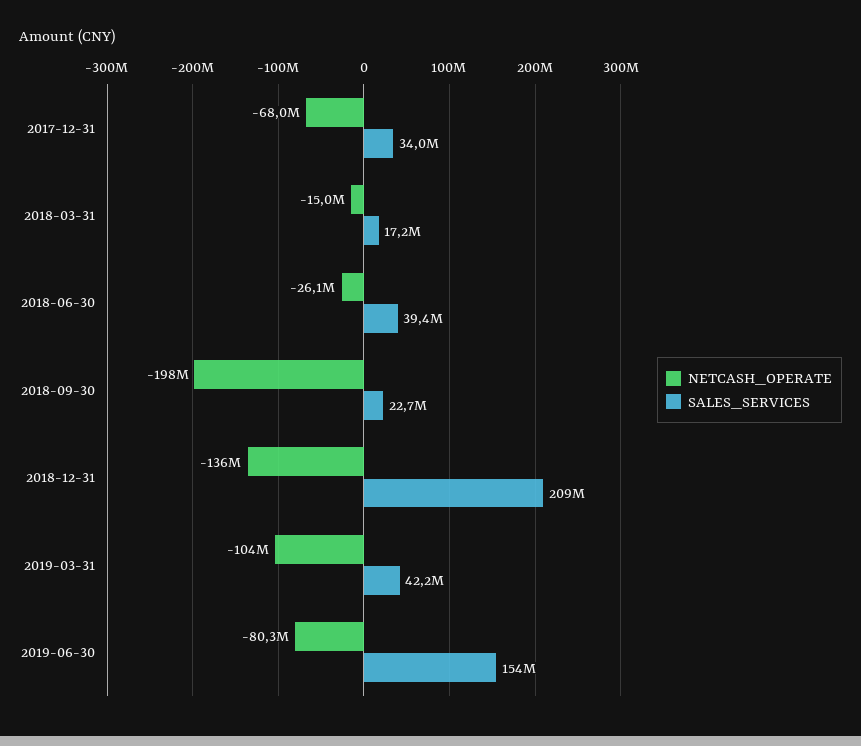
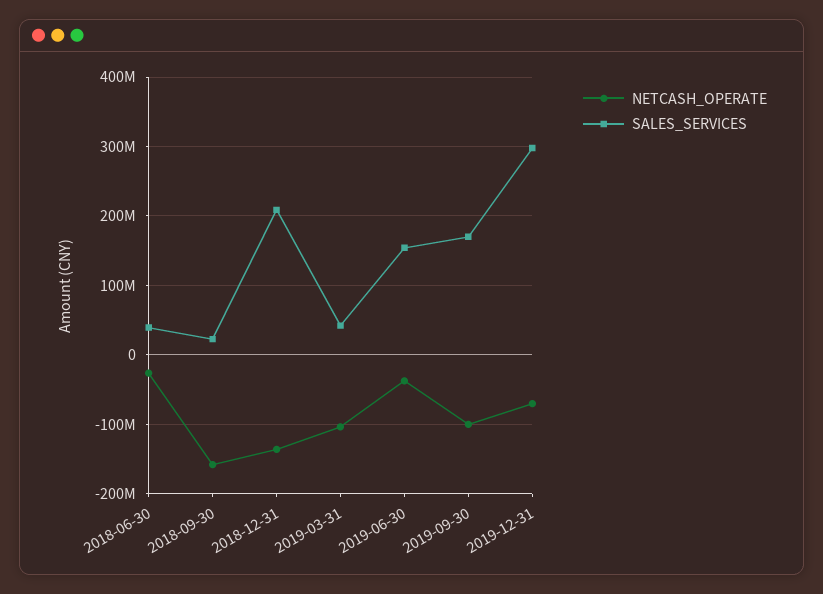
NETCASH_OPERATE, 2017-12-31: -68000000 -> none
SALES_SERVICES, 2017-12-31: 34000000 -> none
NETCASH_OPERATE, 2018-03-31: -15000000 -> none
SALES_SERVICES, 2018-03-31: 17200000 -> none
NETCASH_OPERATE, 2018-09-30: -198000000 -> -160000000
NETCASH_OPERATE, 2019-06-30: -80300000 -> -40000000
NETCASH_OPERATE, 2019-09-30: none -> -100000000
SALES_SERVICES, 2019-09-30: none -> 170000000
NETCASH_OPERATE, 2019-12-31: none -> -70000000
SALES_SERVICES, 2019-12-31: none -> 300000000

